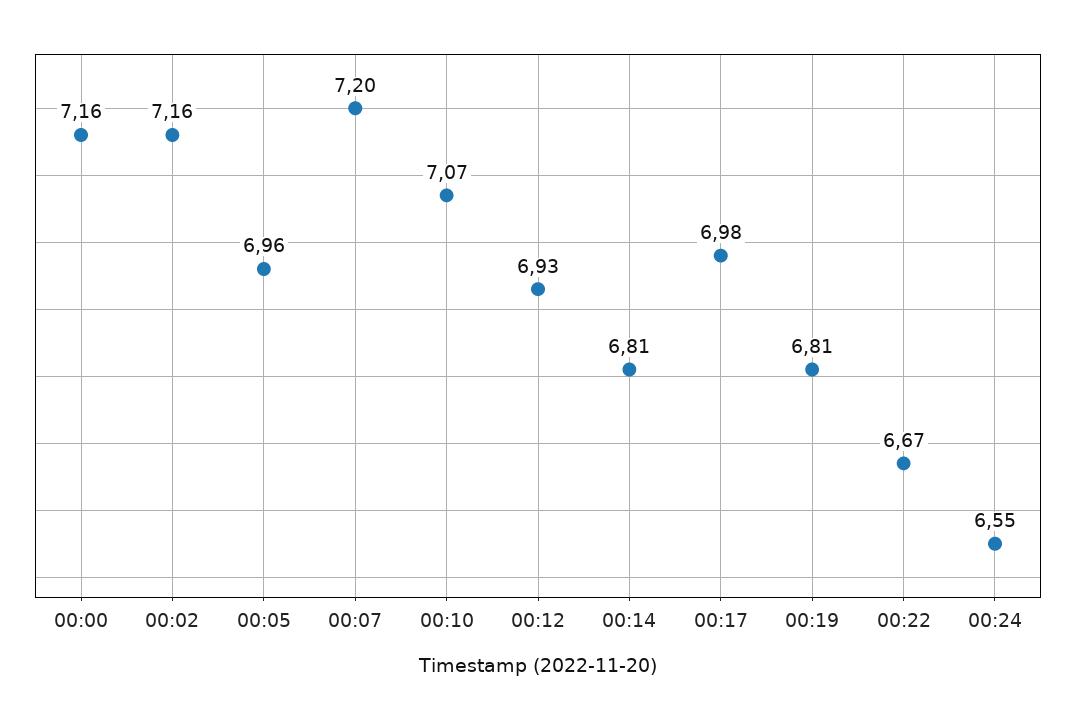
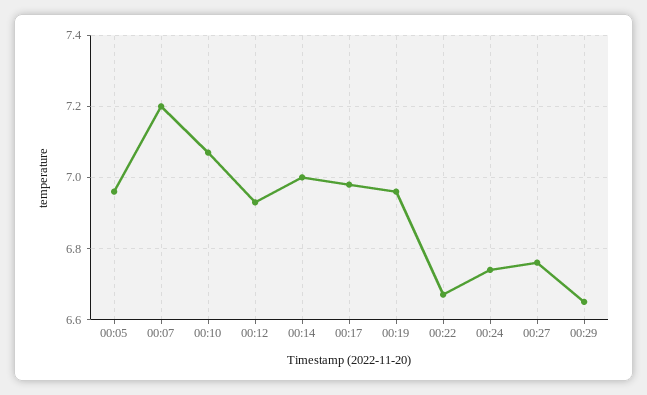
00:00: 7.16 -> none
00:02: 7.16 -> none
00:14: 6.81 -> 7
00:19: 6.81 -> 6.95
00:24: 6.55 -> 6.75
00:27: none -> 6.75
00:29: none -> 6.65

